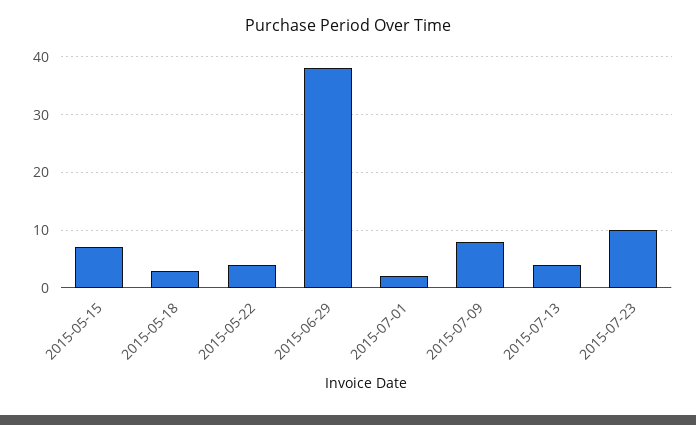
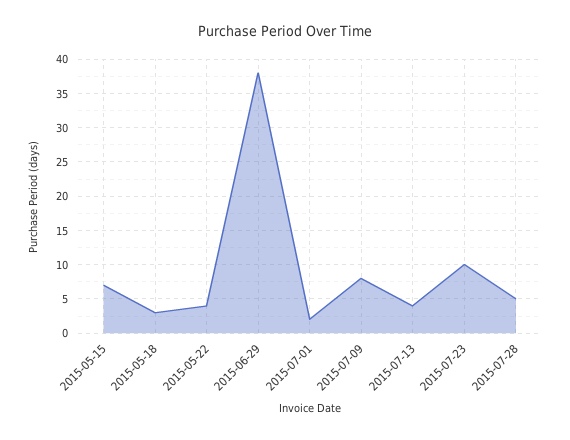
2015-07-28: none -> 5

